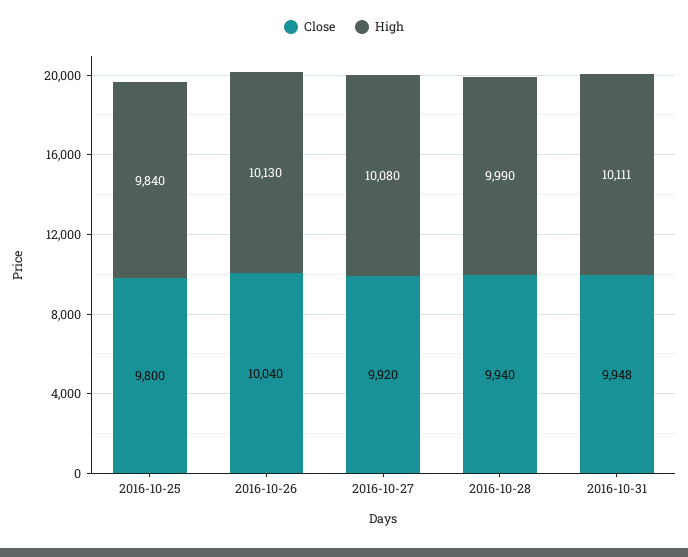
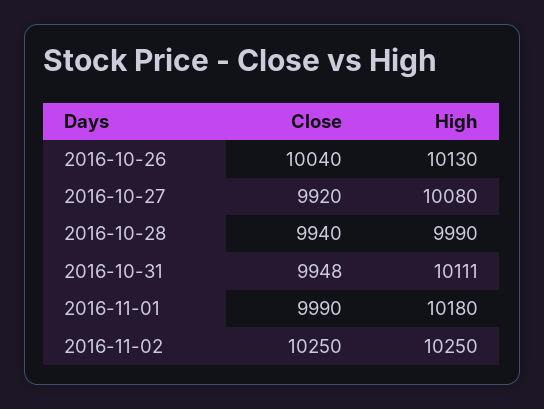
Close, 2016-10-25: 9800 -> none
High, 2016-10-25: 9840 -> none
Close, 2016-11-01: none -> 9990
High, 2016-11-01: none -> 10180
Close, 2016-11-02: none -> 10250
High, 2016-11-02: none -> 10250

